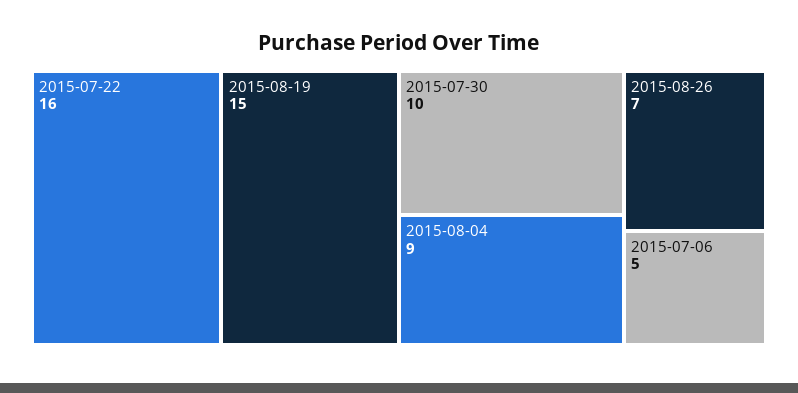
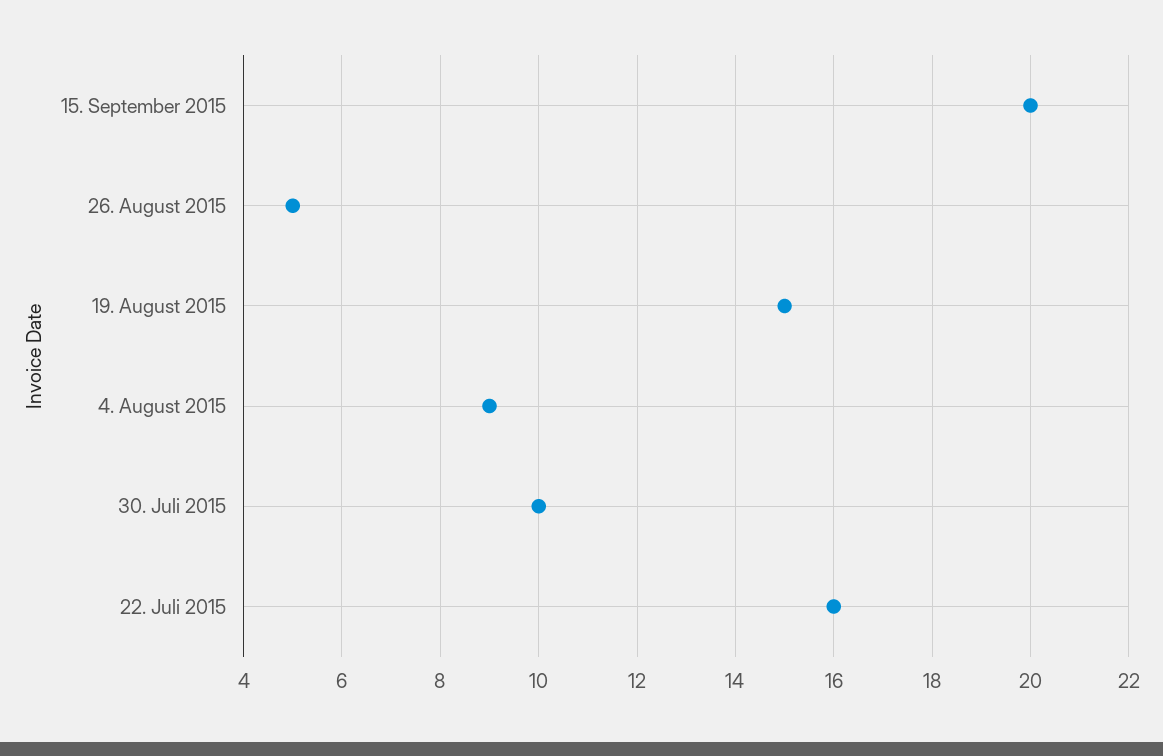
2015-08-26: 7 -> 5
2015-07-06: 5 -> none
15. September 2015: none -> 20

